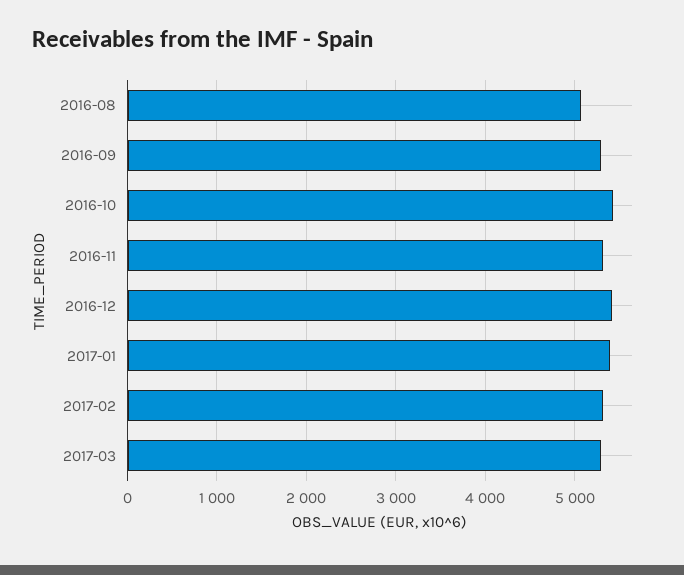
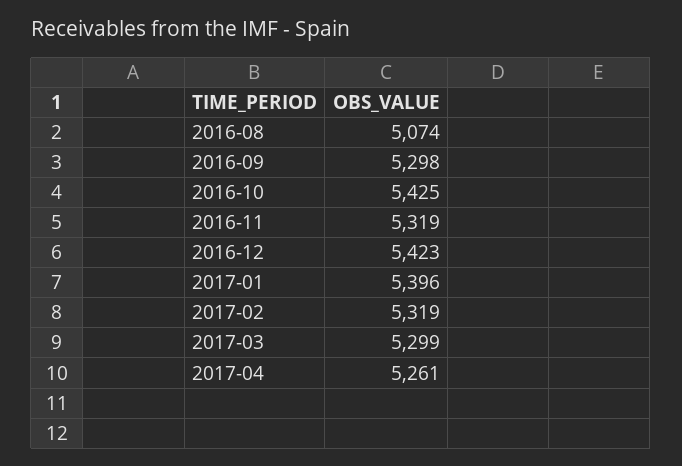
2017-04: none -> 5261

